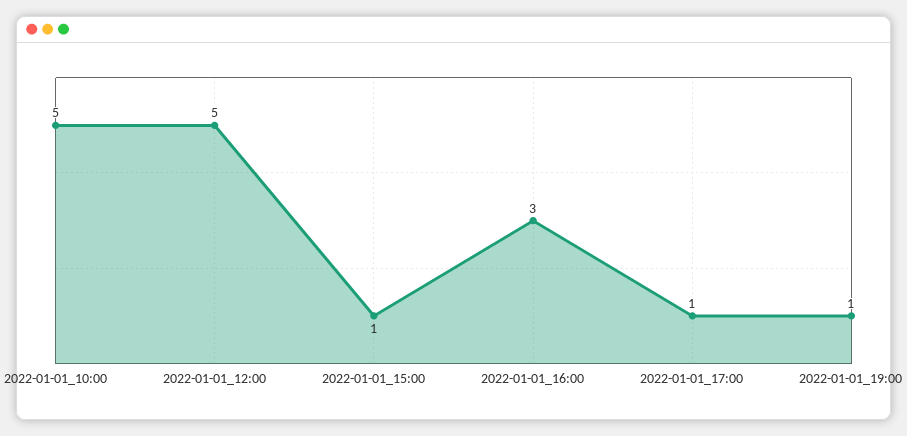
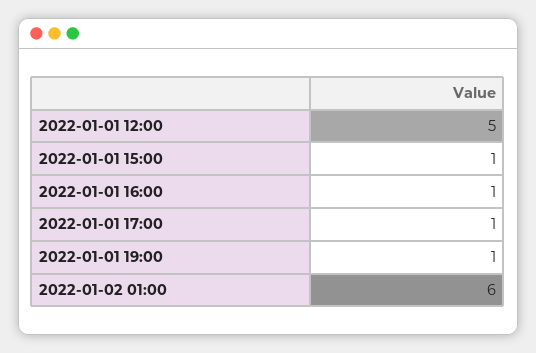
2022-01-01_10:00: 5 -> none
2022-01-01_16:00: 3 -> 1
2022-01-02 01:00: none -> 6

